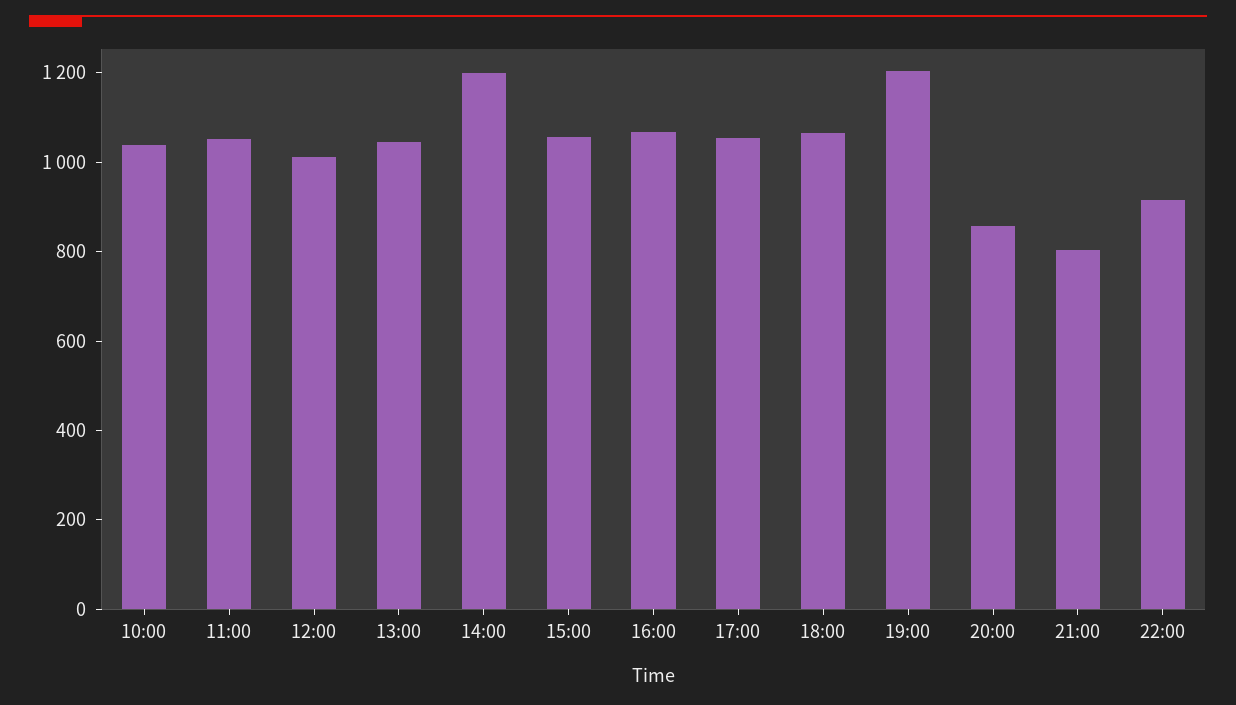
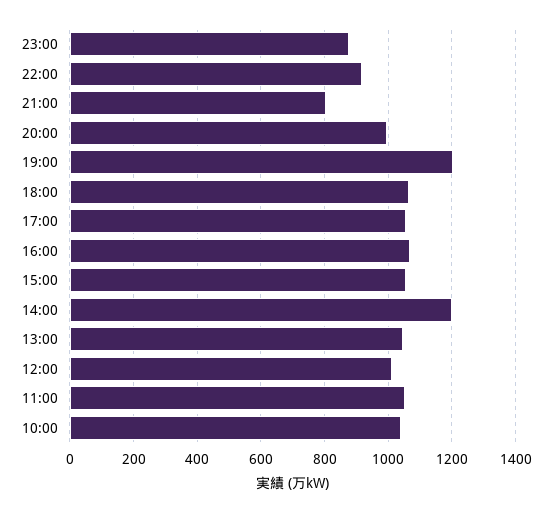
20:00: 850 -> 1000
23:00: none -> 880

